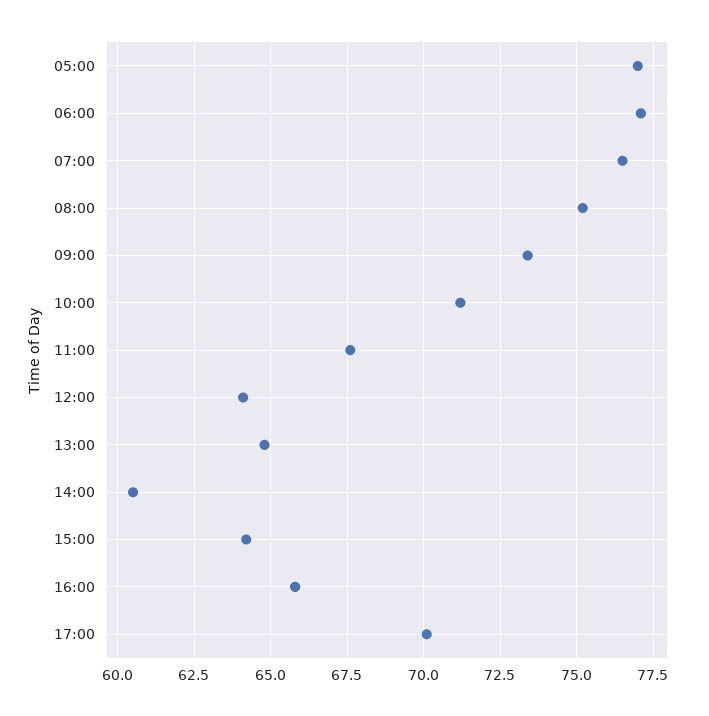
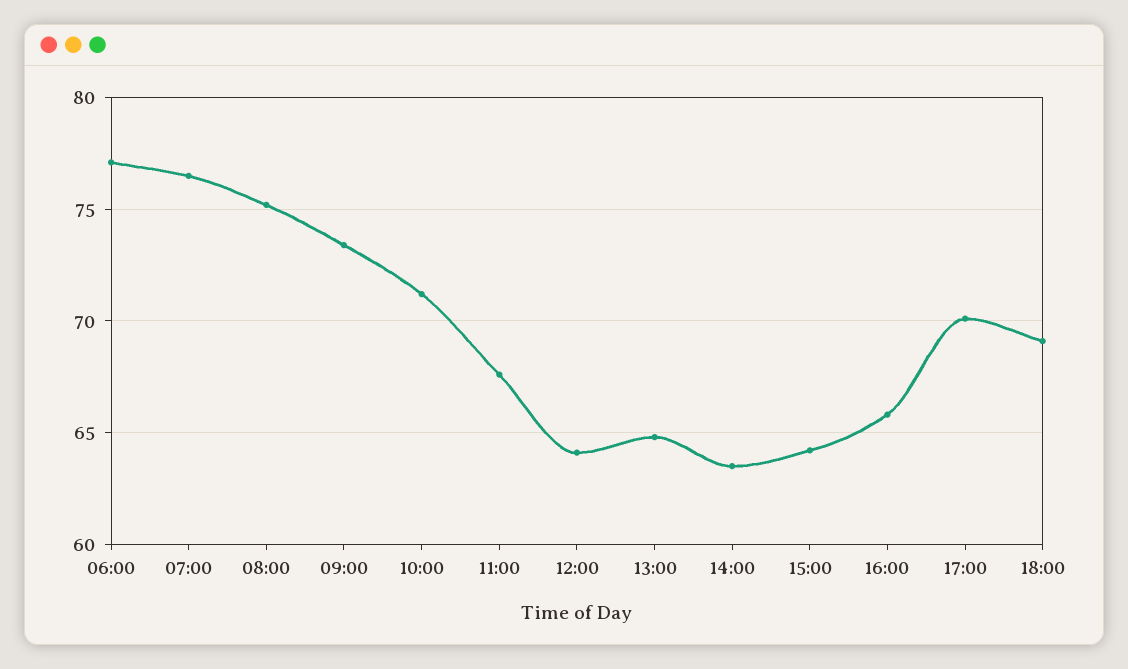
05:00: 77 -> none
14:00: 60.5 -> 63.5
18:00: none -> 69

